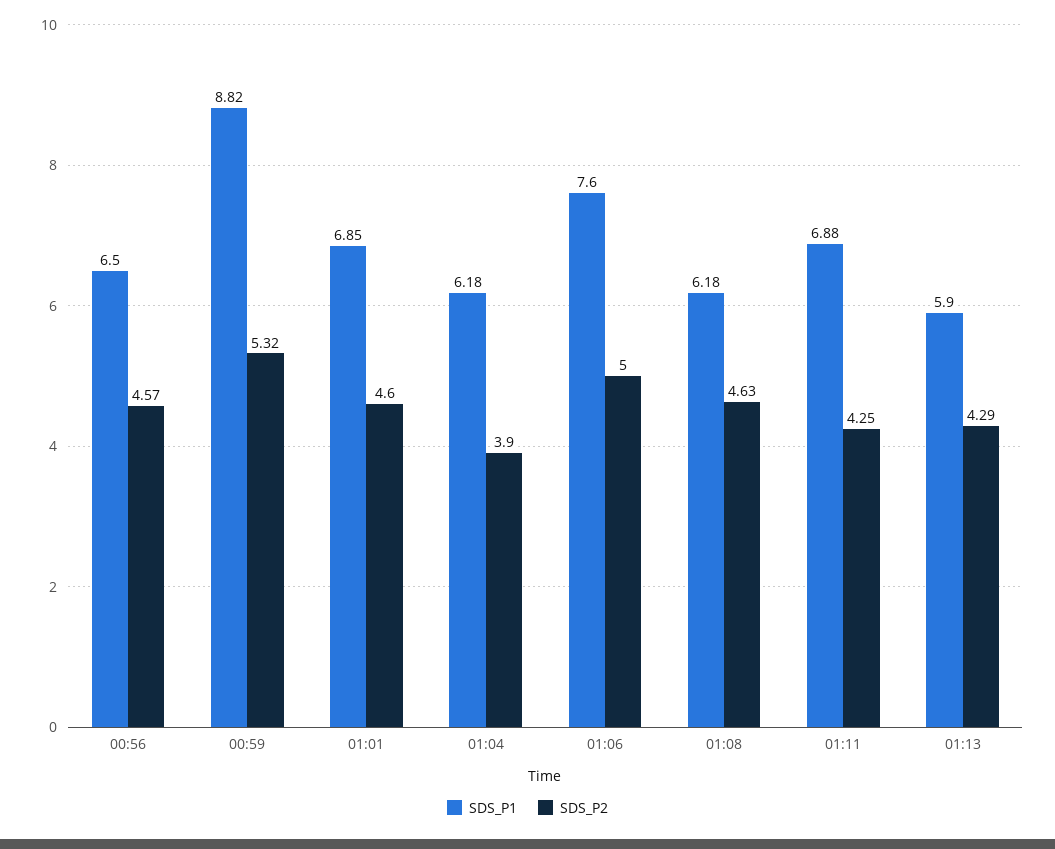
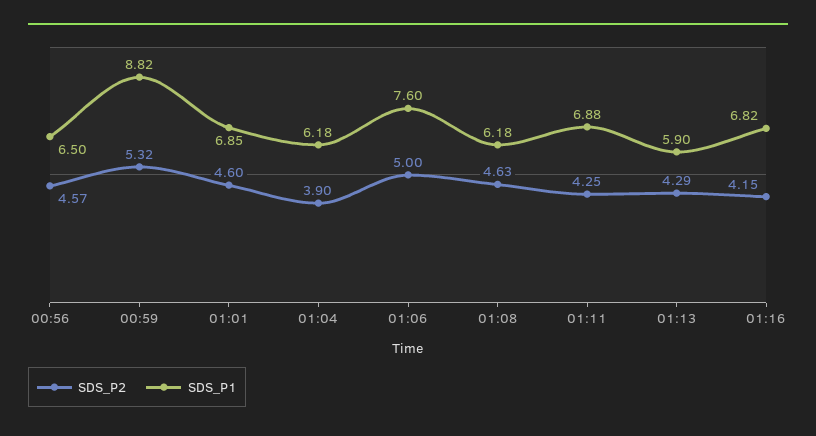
SDS_P2, 01:16: none -> 4.15
SDS_P1, 01:16: none -> 6.82

